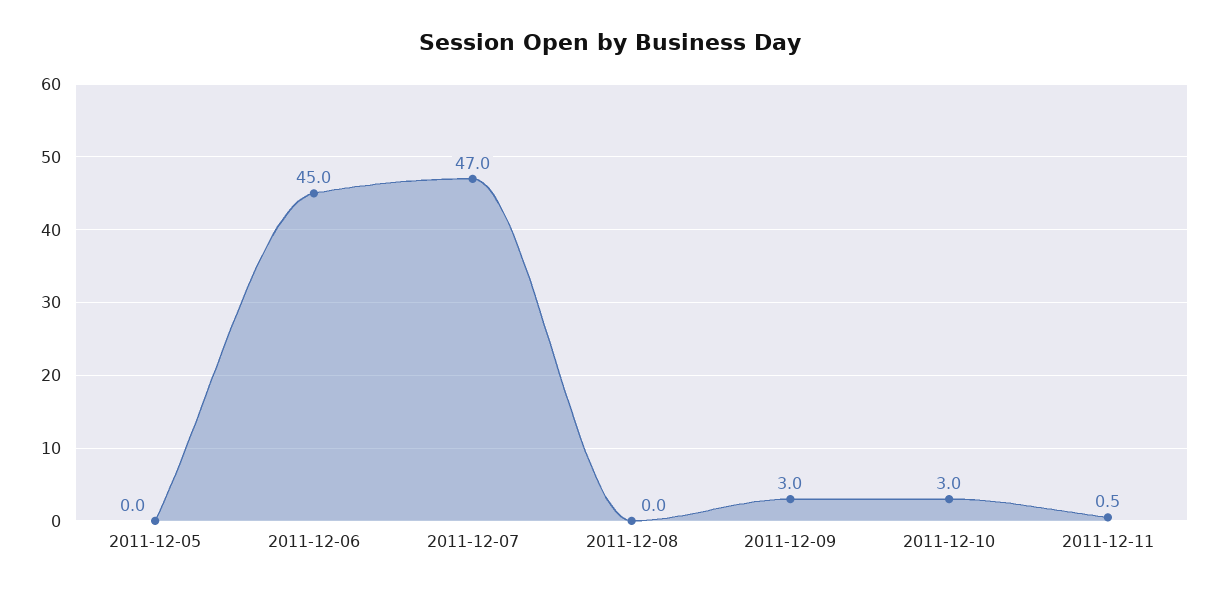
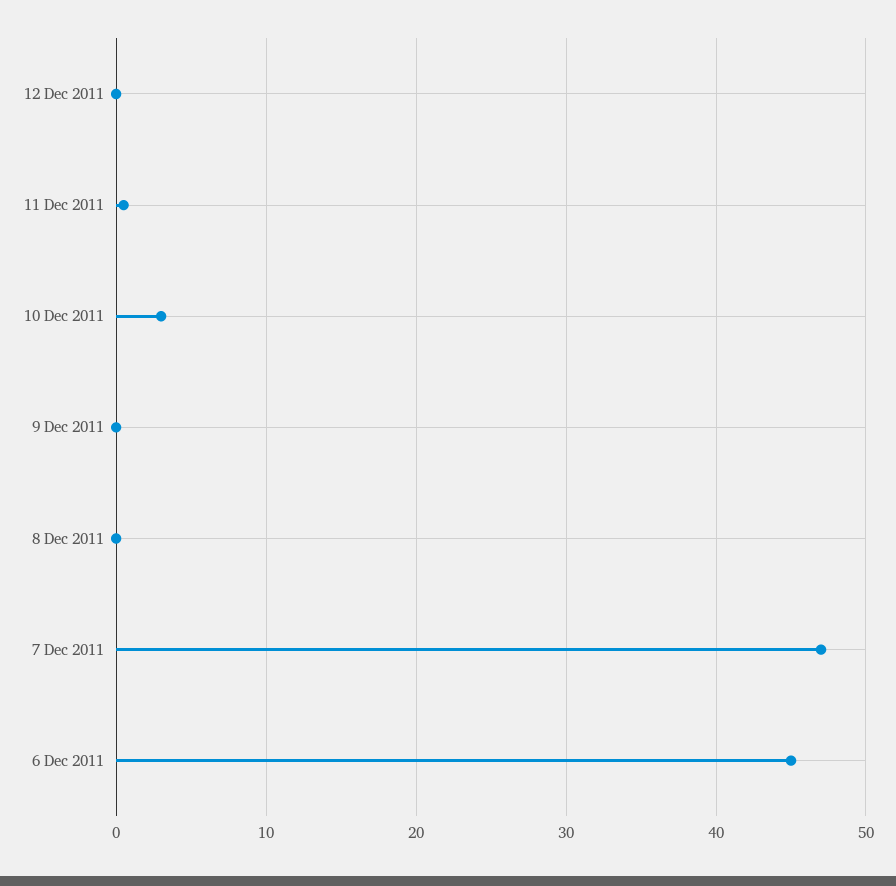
2011-12-05: 0 -> none
2011-12-09: 3 -> 0
12 Dec 2011: none -> 0

